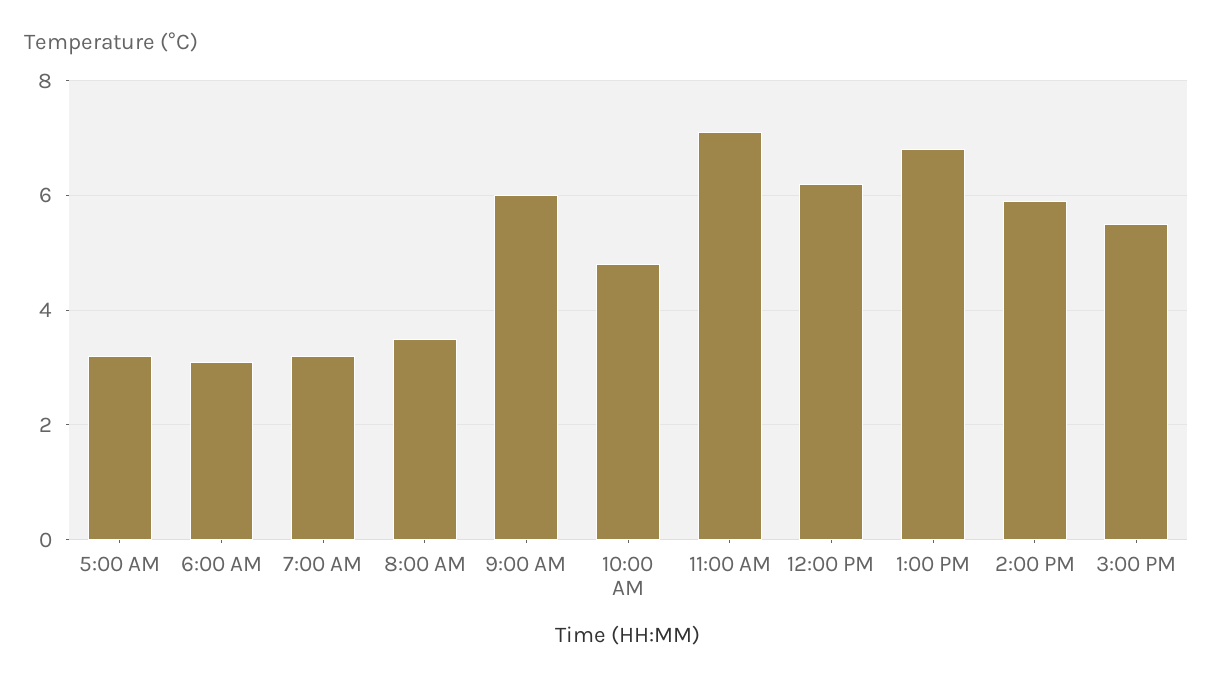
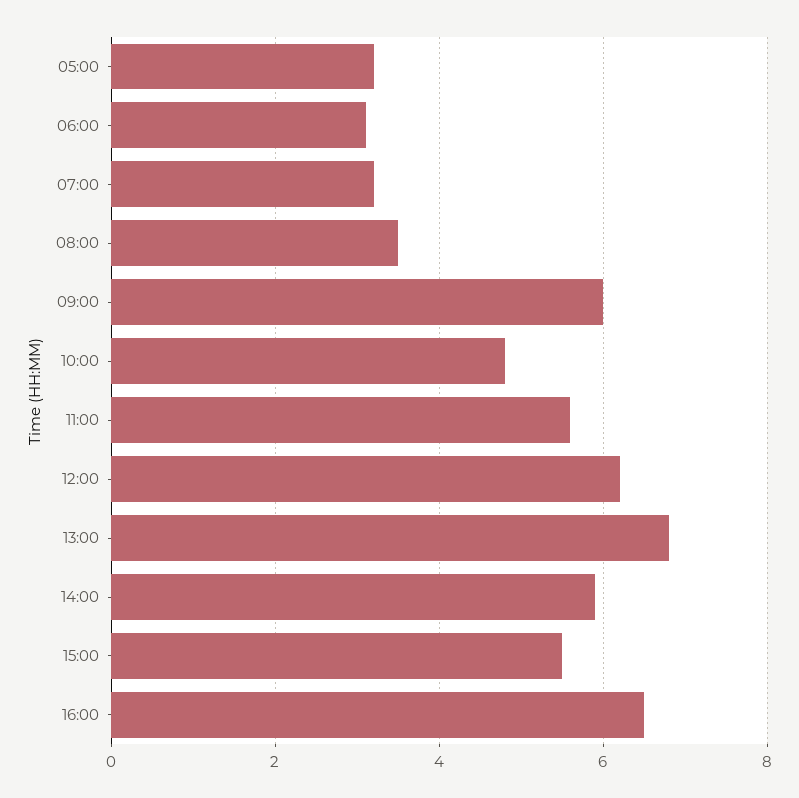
11:00 AM: 7 -> 5.5
16:00: none -> 6.5

